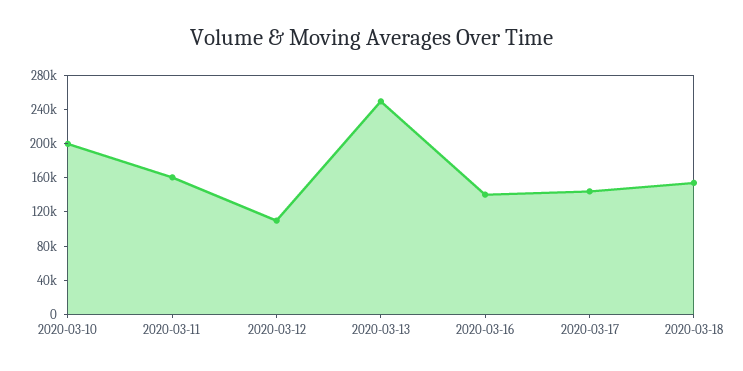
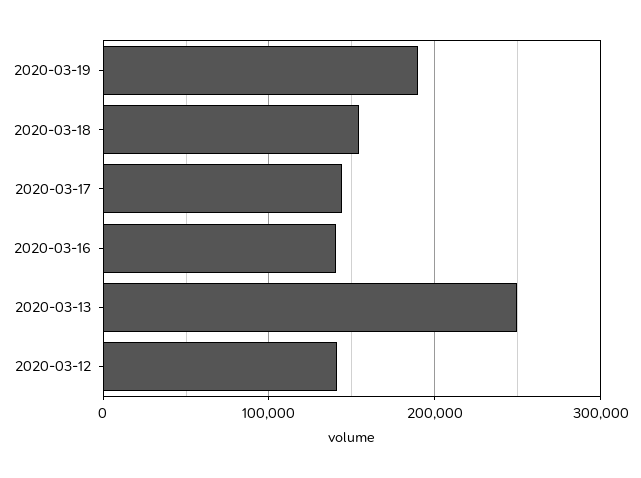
2020-03-10: 200000 -> none
2020-03-11: 160000 -> none
2020-03-12: 110000 -> 140000
2020-03-19: none -> 190000

